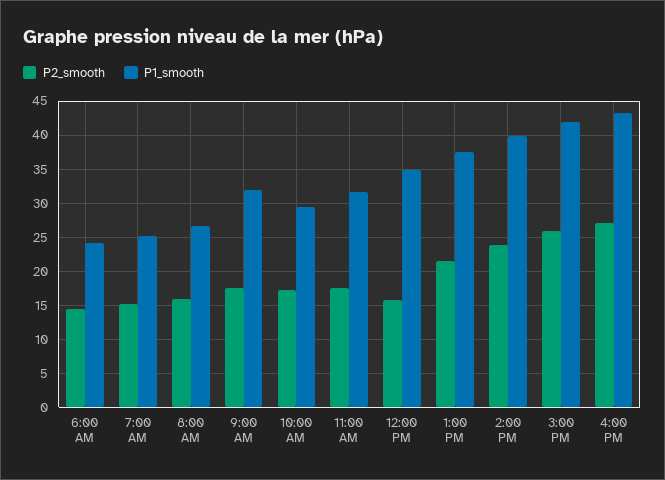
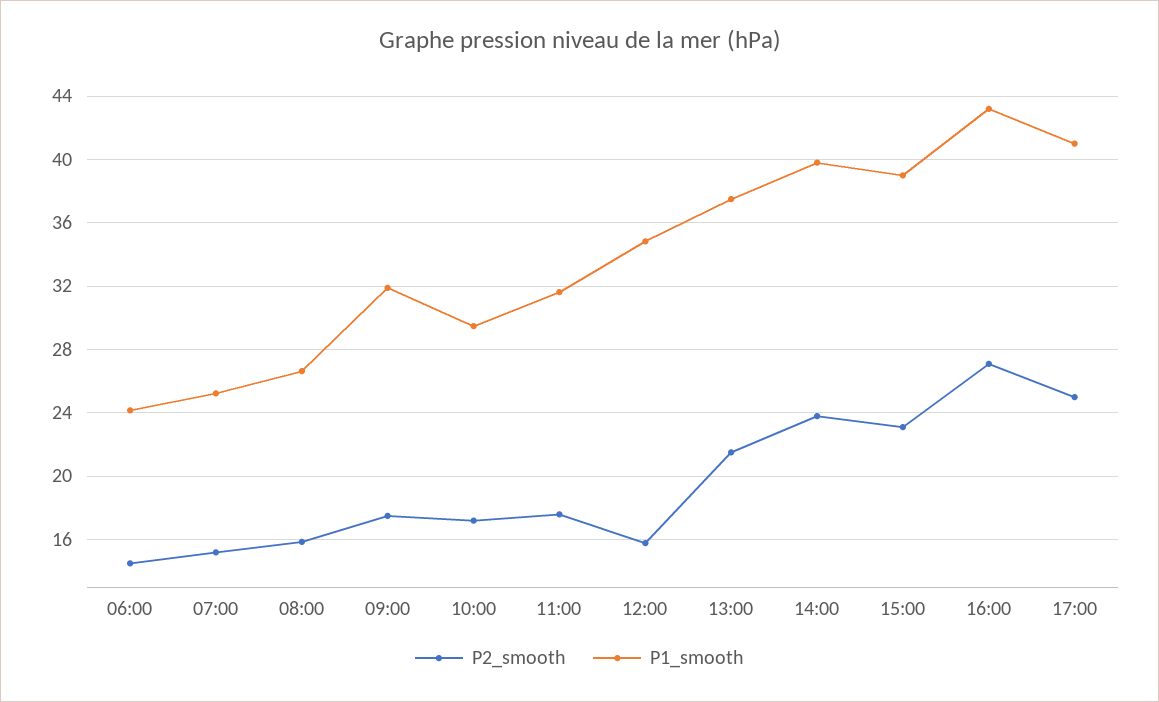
P2_smooth, 3:00 PM: 26 -> 23
P1_smooth, 3:00 PM: 42 -> 39
P2_smooth, 17:00: none -> 25
P1_smooth, 17:00: none -> 41

